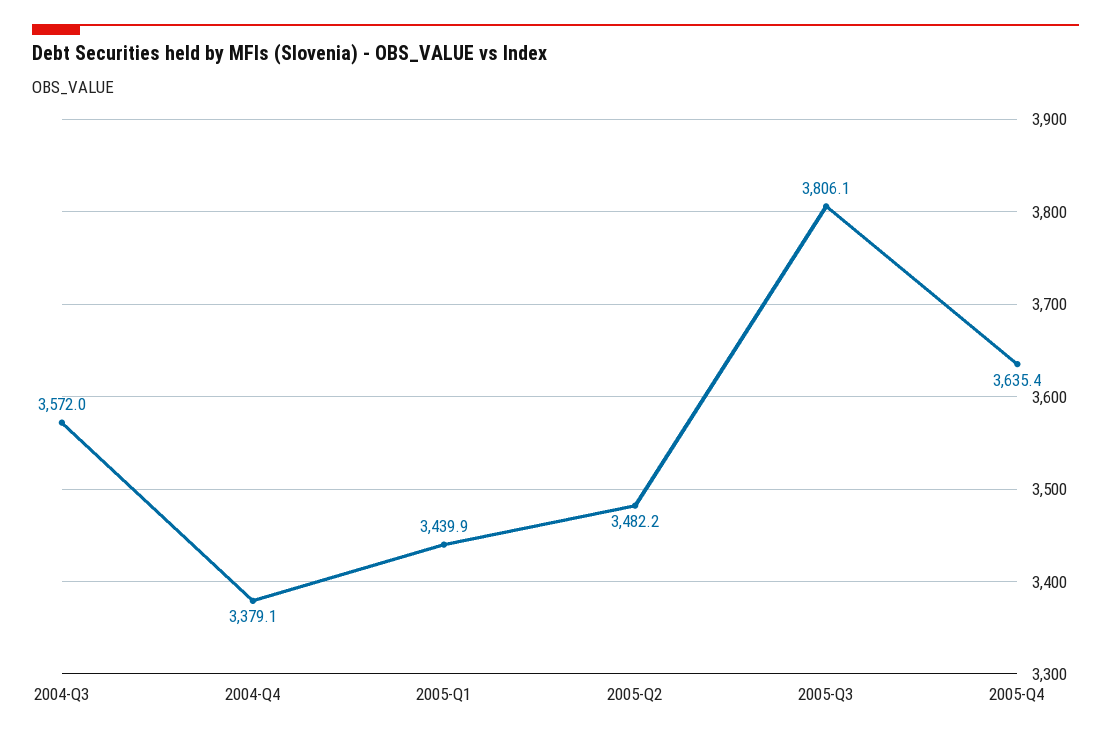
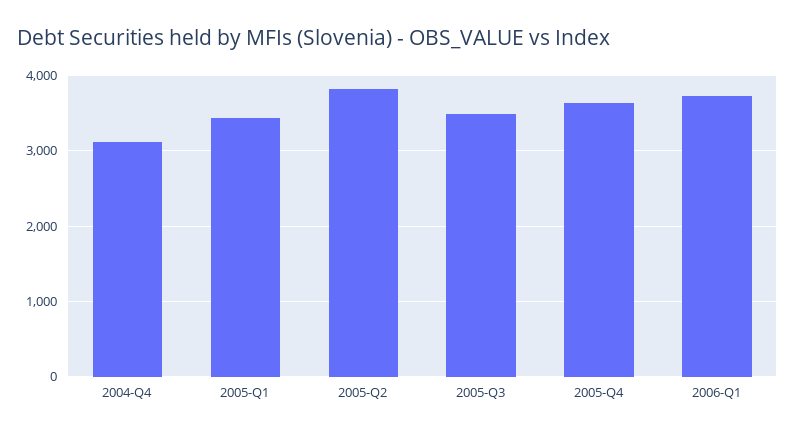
2004-Q3: 3572 -> none
2004-Q4: 3379.1 -> 3100
2005-Q2: 3482.2 -> 3800
2005-Q3: 3806.1 -> 3500
2006-Q1: none -> 3700

